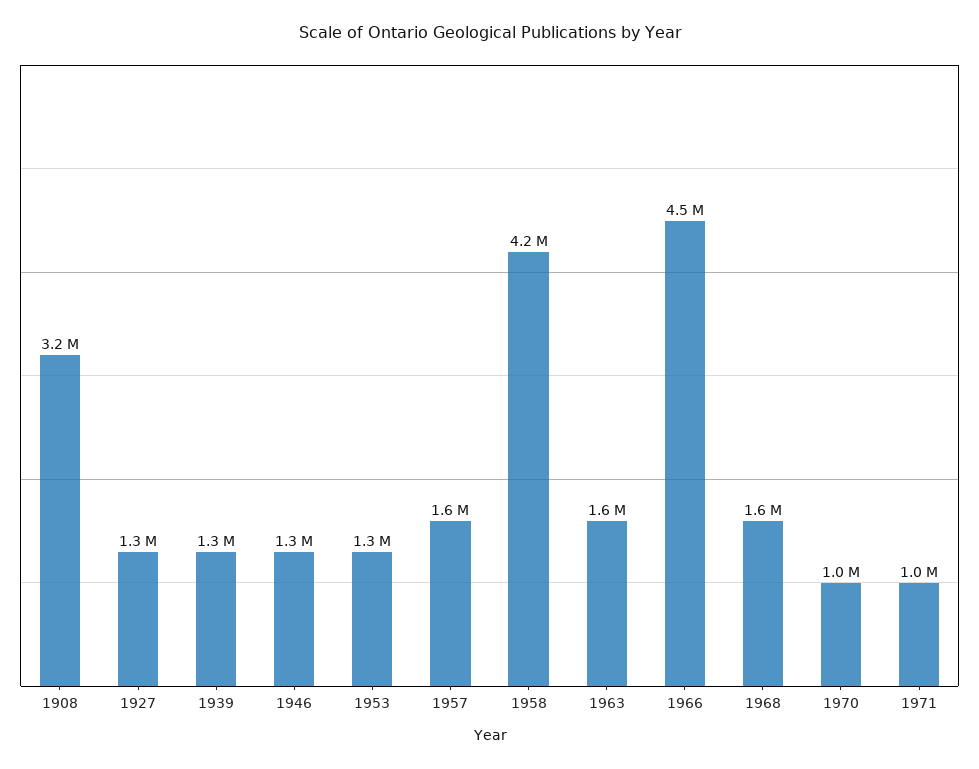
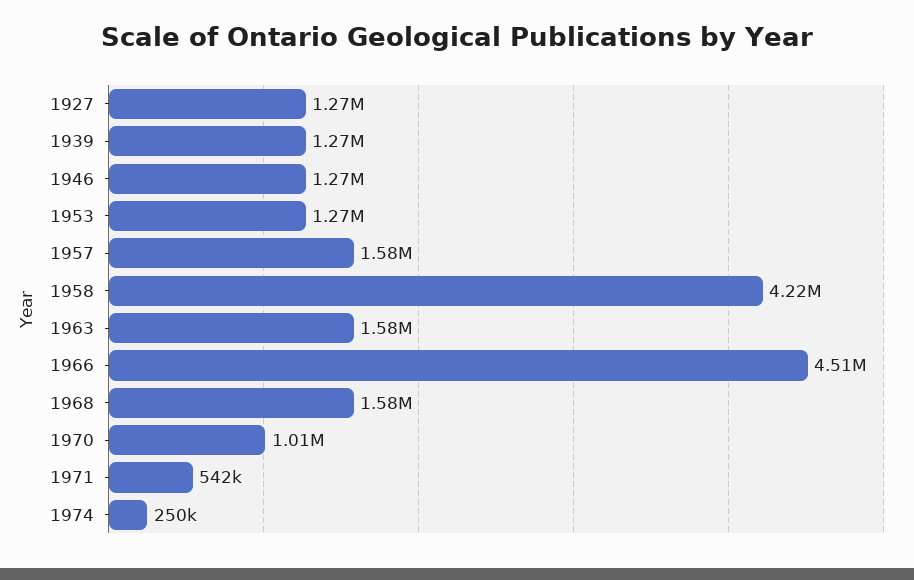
1908: 3200000 -> none
1971: 1000000 -> 542000
1974: none -> 250000

